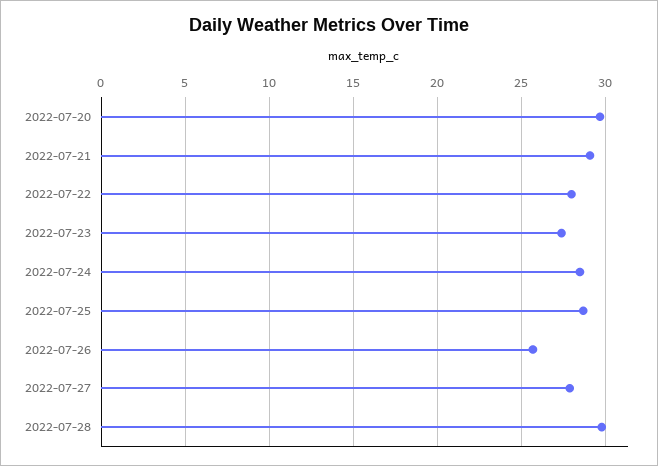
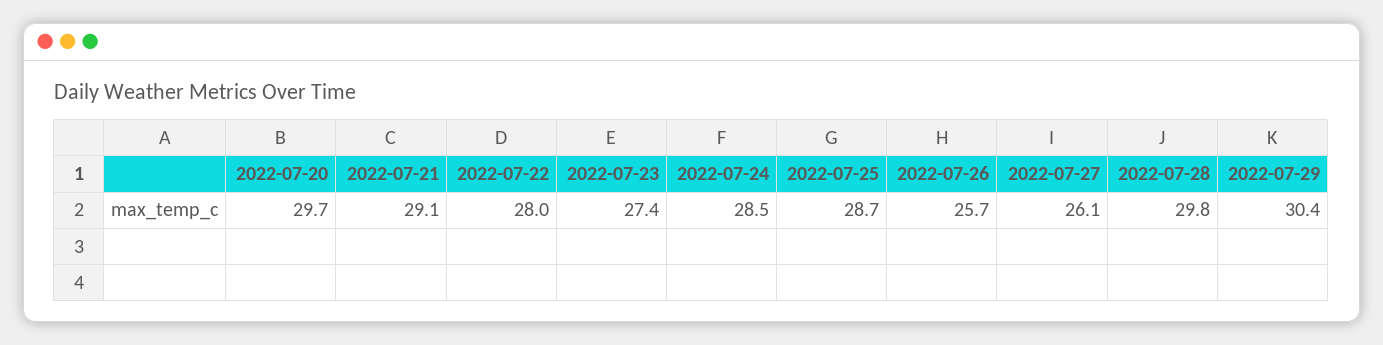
2022-07-27: 28 -> 26.1
2022-07-29: none -> 30.4

